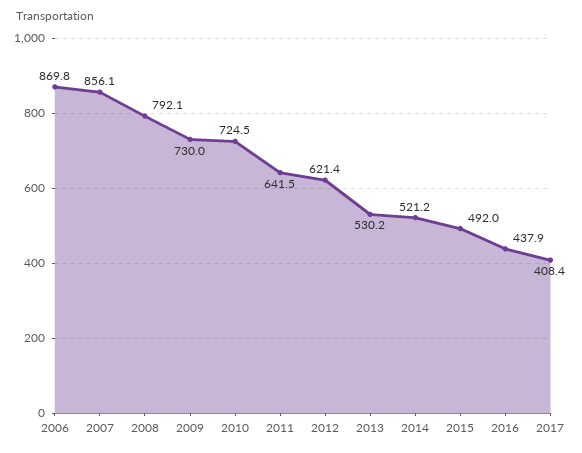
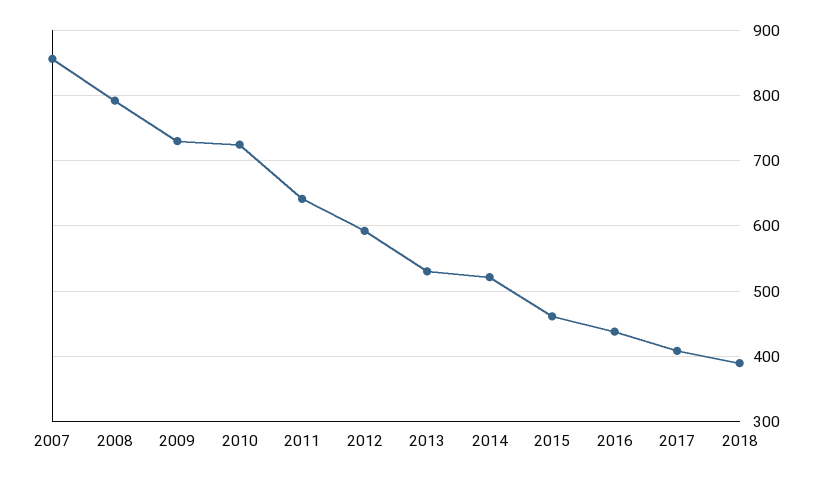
2006: 869.8 -> none
2012: 621.4 -> 590
2015: 492 -> 460
2018: none -> 390

